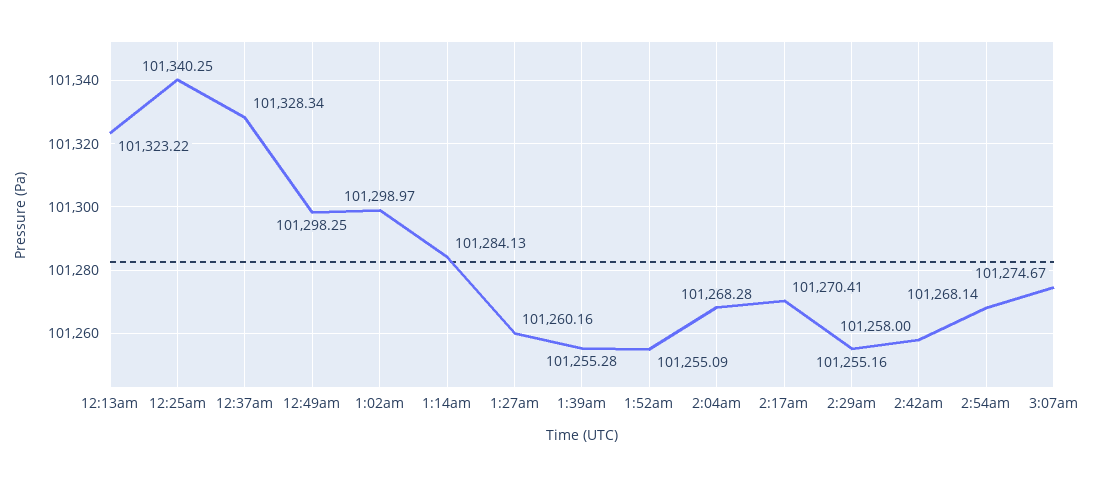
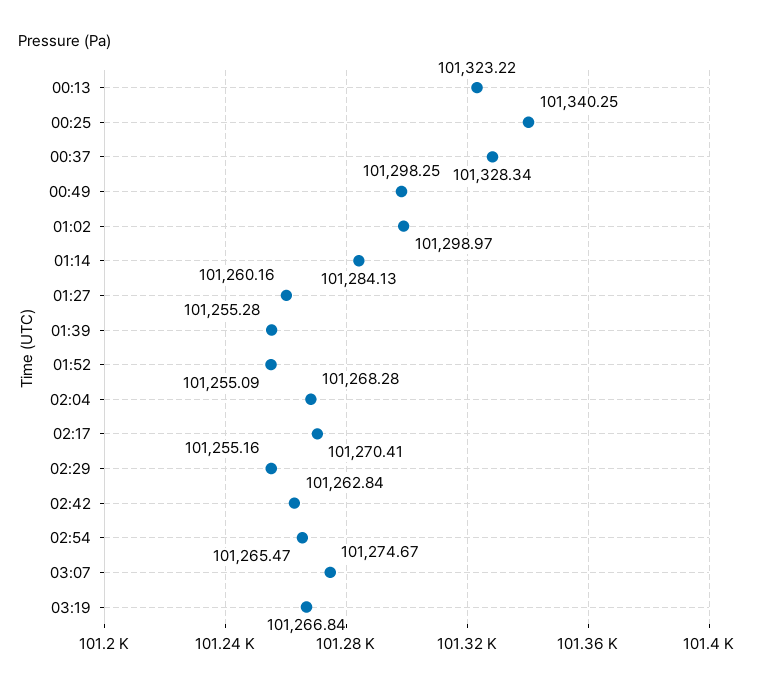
2:42am: 101258 -> 101262.84
2:54am: 101268.14 -> 101265.47
03:19: none -> 101266.84

